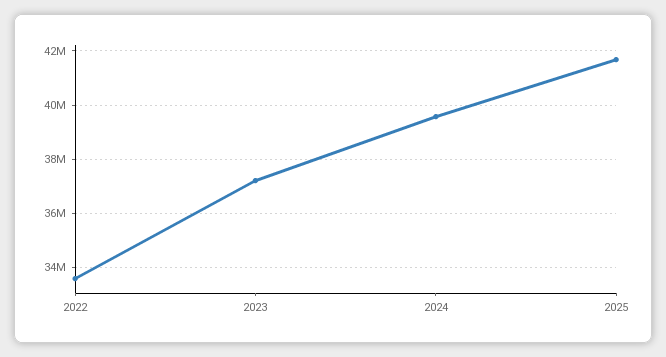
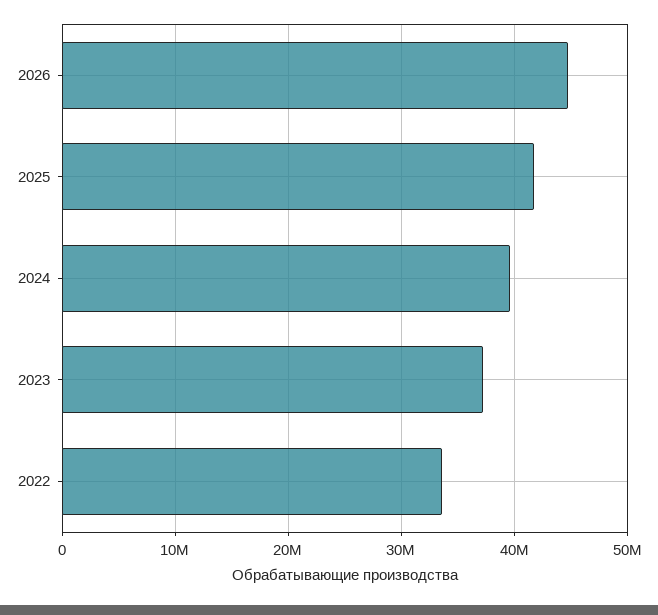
2026: none -> 45000000

